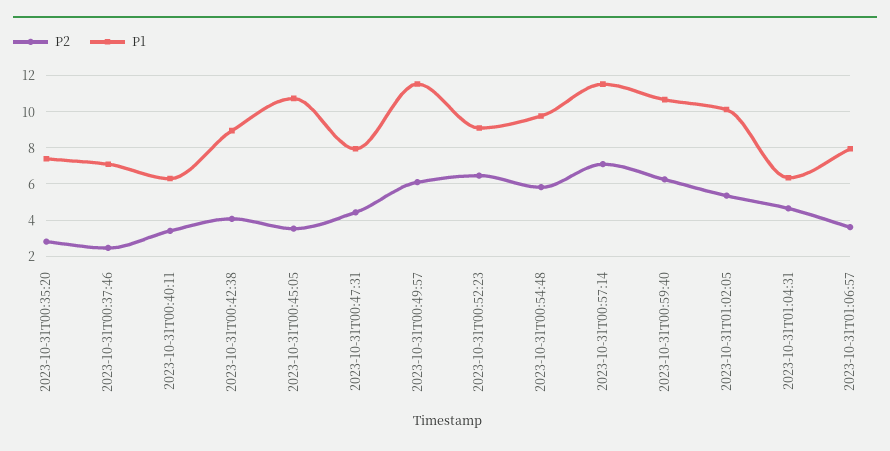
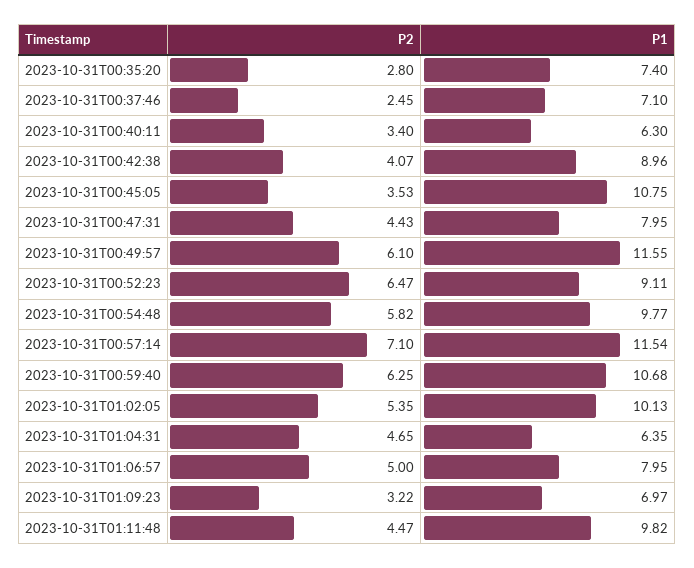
P2, 2023-10-31T01:06:57: 3.5 -> 5
P2, 2023-10-31T01:09:23: none -> 3.22
P1, 2023-10-31T01:09:23: none -> 6.97
P2, 2023-10-31T01:11:48: none -> 4.47
P1, 2023-10-31T01:11:48: none -> 9.82

